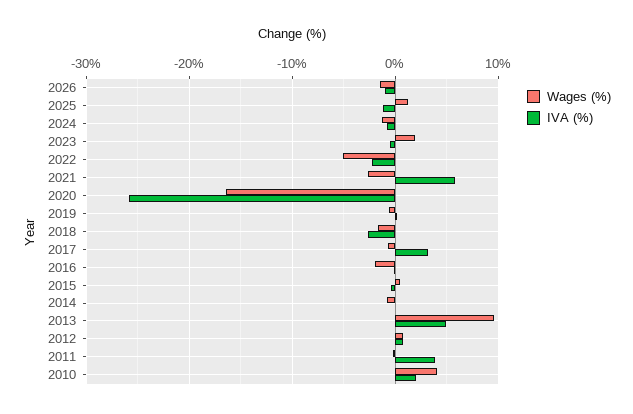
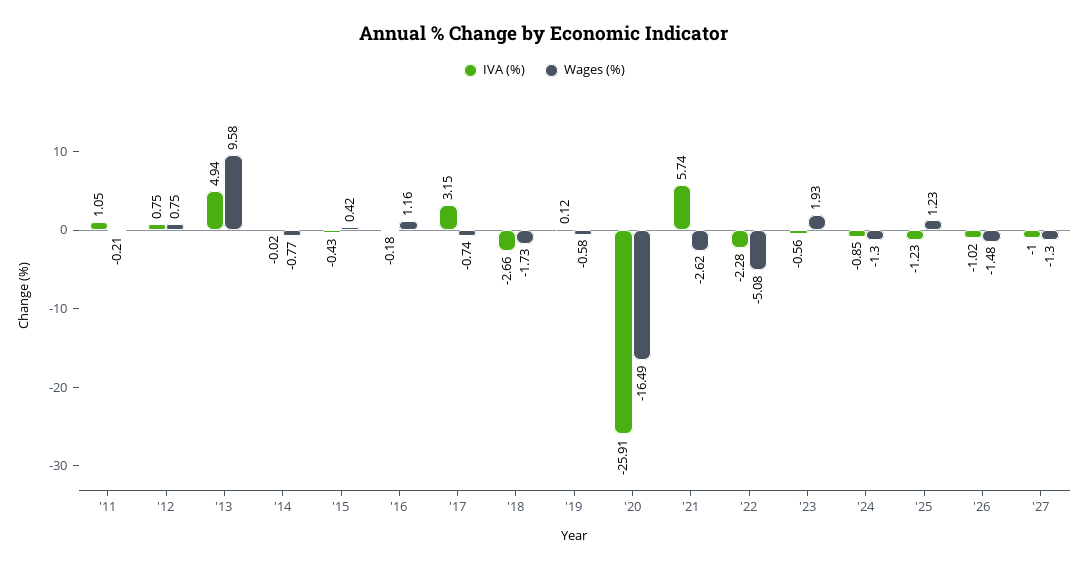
Wages (%), 2016: -2 -> 1.16
IVA (%), 2011: 4 -> 1.05
Wages (%), 2010: 4 -> none
IVA (%), 2010: 2 -> none
IVA (%), '27: none -> -1
Wages (%), '27: none -> -1.3

